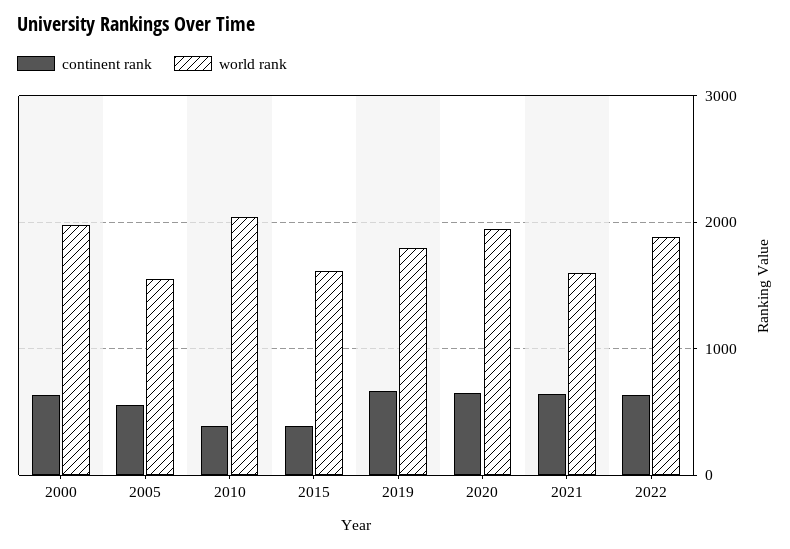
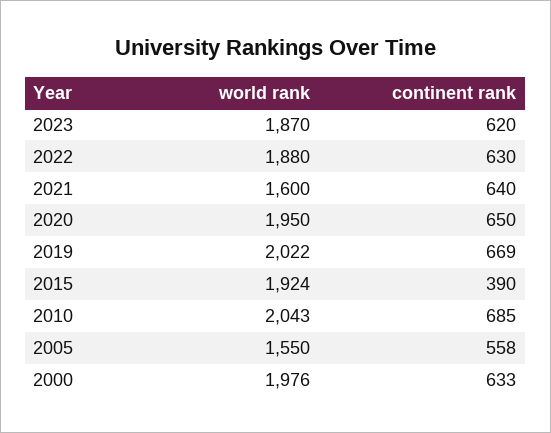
continent rank, 2010: 400 -> 685
world rank, 2015: 1600 -> 1924
world rank, 2019: 1800 -> 2022
world rank, 2023: none -> 1870
continent rank, 2023: none -> 620

